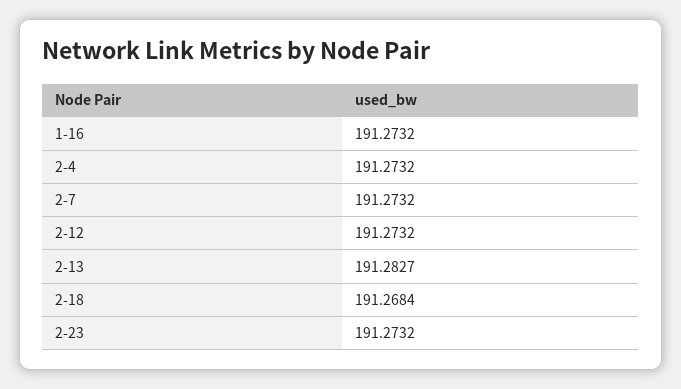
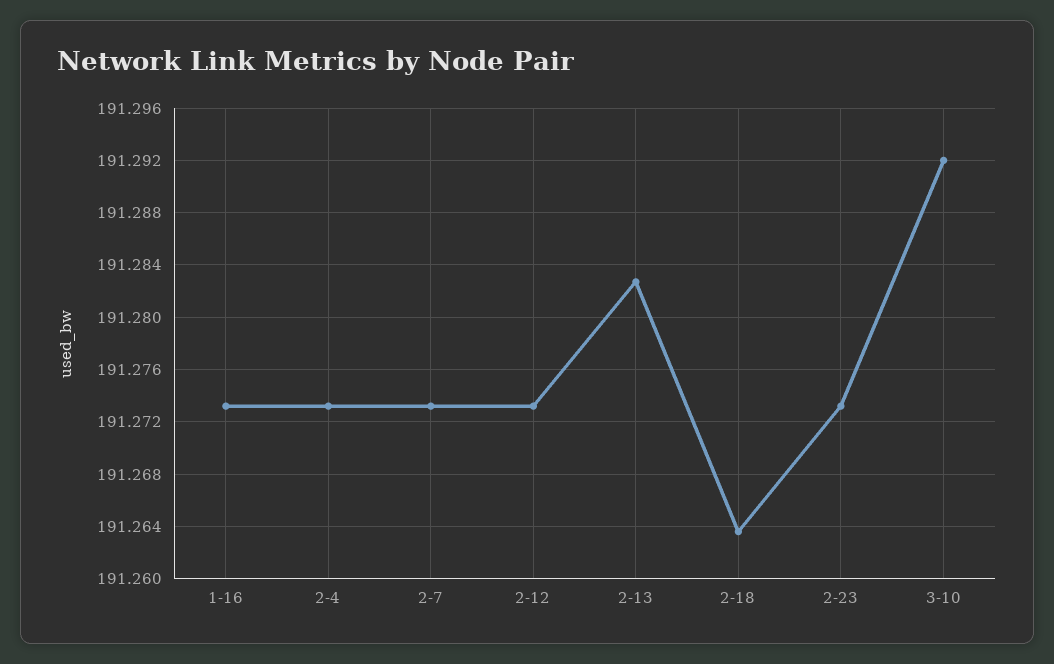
2-18: 191.2684 -> 191.2635
3-10: none -> 191.292

